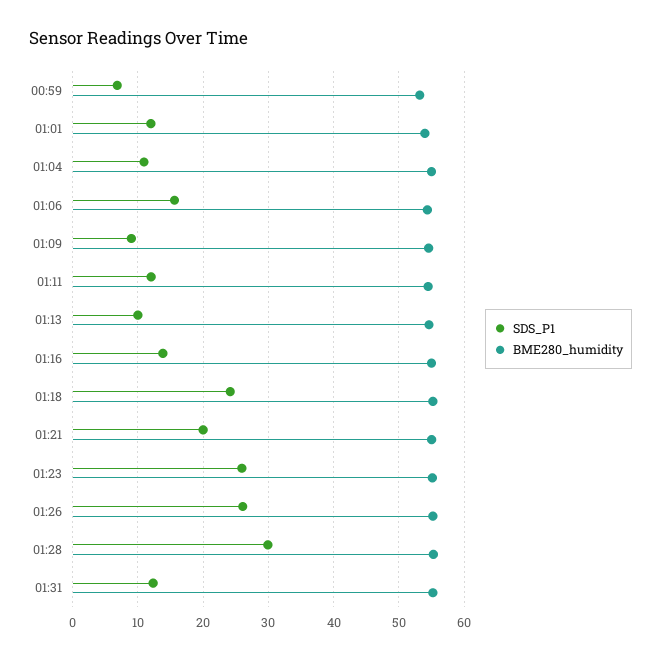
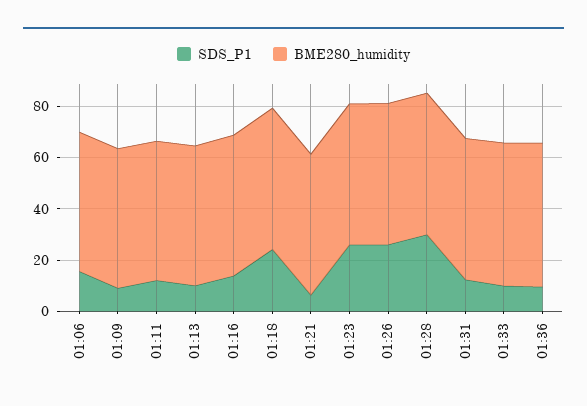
SDS_P1, 00:59: 7 -> none
BME280_humidity, 00:59: 53 -> none
SDS_P1, 01:01: 12 -> none
BME280_humidity, 01:01: 54 -> none
SDS_P1, 01:04: 11 -> none
BME280_humidity, 01:04: 55 -> none
SDS_P1, 01:21: 20 -> 5
SDS_P1, 01:33: none -> 10
BME280_humidity, 01:33: none -> 55
SDS_P1, 01:36: none -> 10
BME280_humidity, 01:36: none -> 55

